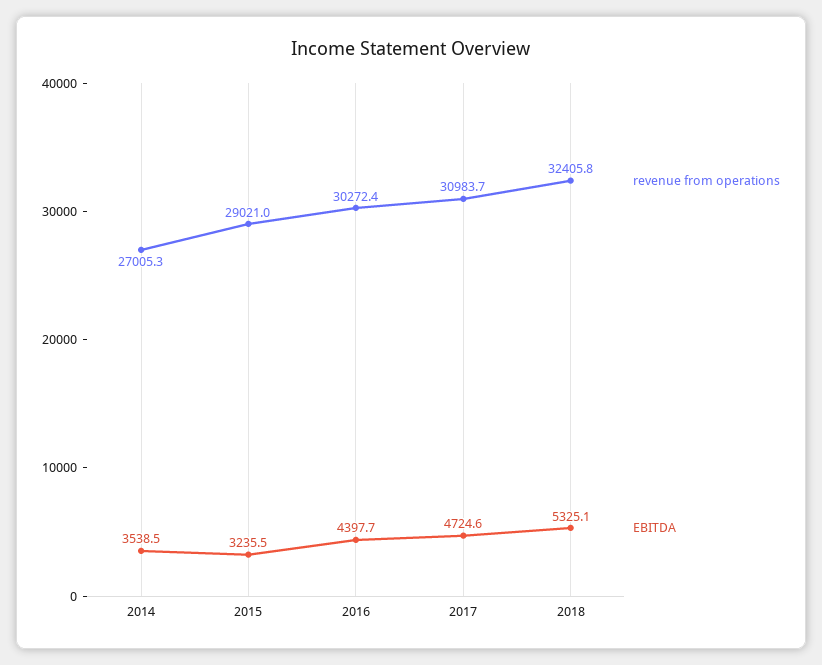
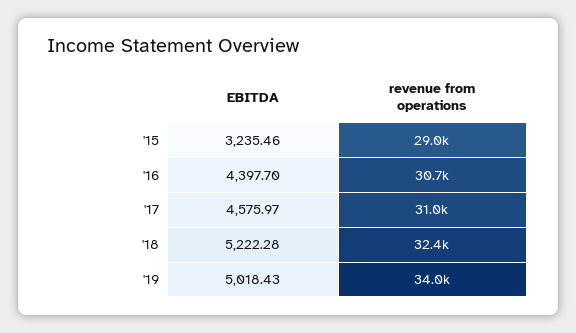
revenue from operations, 2014: 27005.3 -> none
EBITDA, 2014: 3538.5 -> none
revenue from operations, 2016: 30272.4 -> 30700
EBITDA, 2017: 4724.6 -> 4575.97
EBITDA, 2018: 5325.1 -> 5222.28
EBITDA, '19: none -> 5018.43
revenue from operations, '19: none -> 34000

